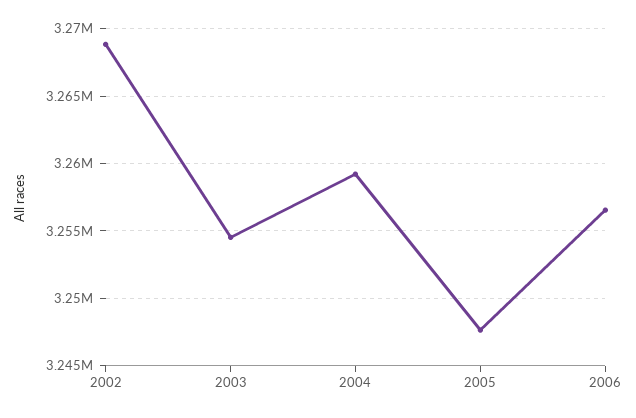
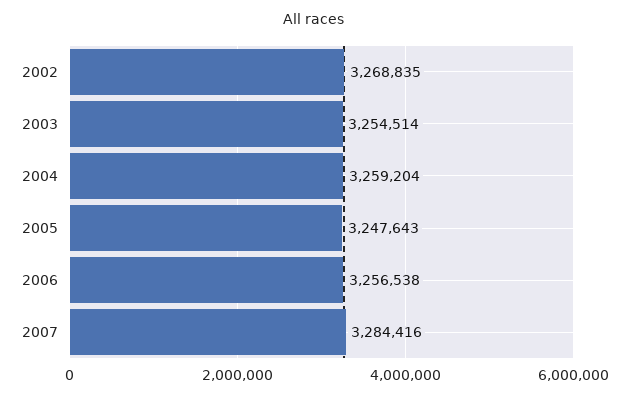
2007: none -> 3284416

